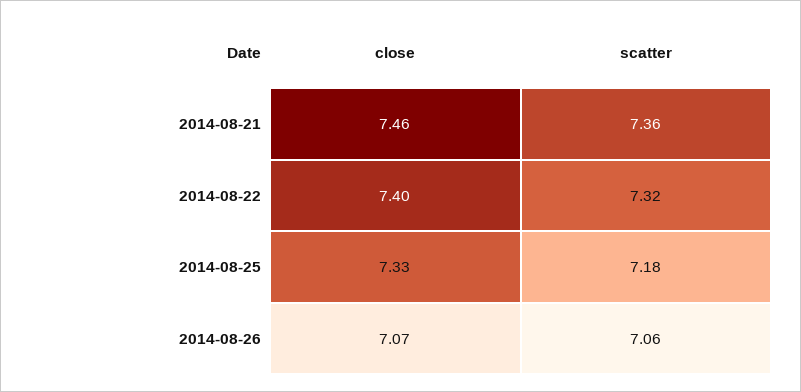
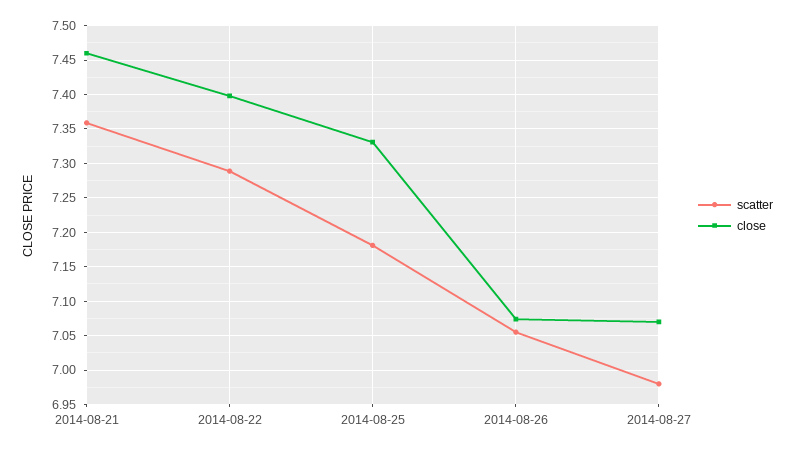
scatter, 2014-08-22: 7.32 -> 7.29
scatter, 2014-08-27: none -> 6.98
close, 2014-08-27: none -> 7.07

